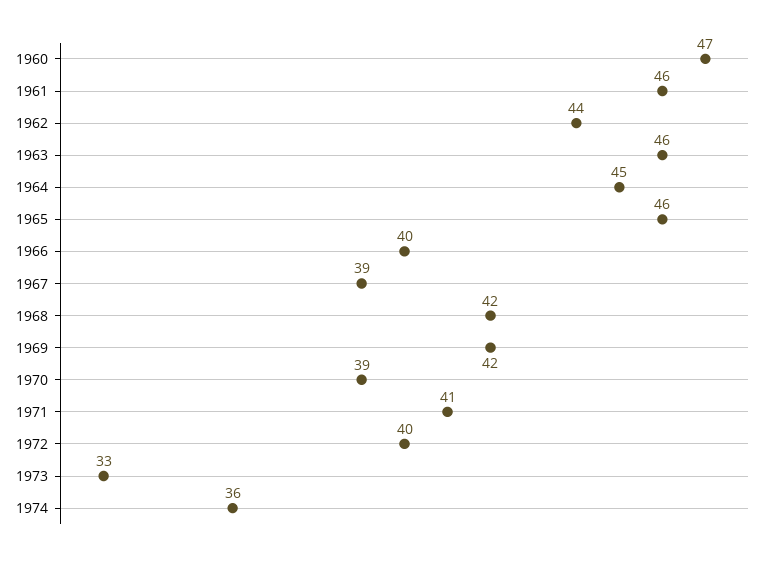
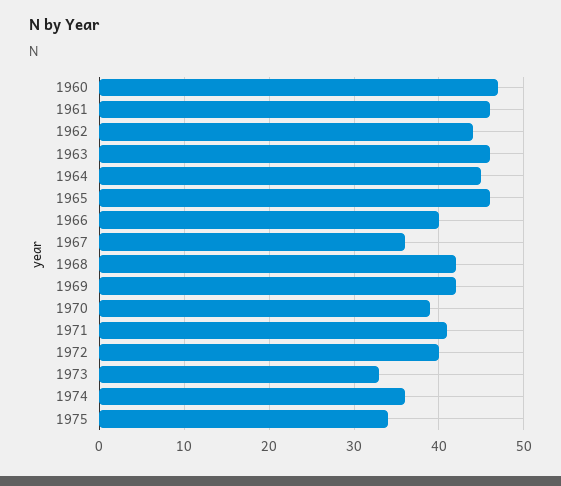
1967: 39 -> 36
1975: none -> 34

